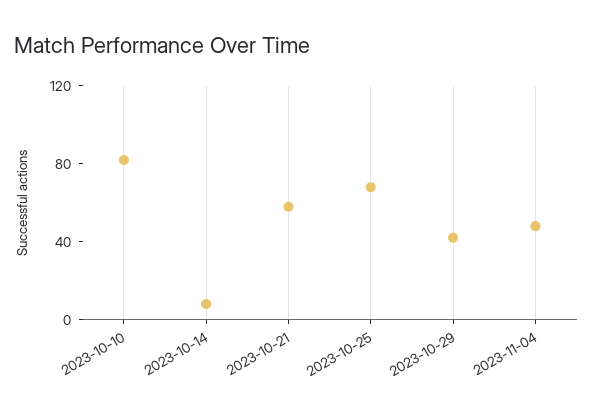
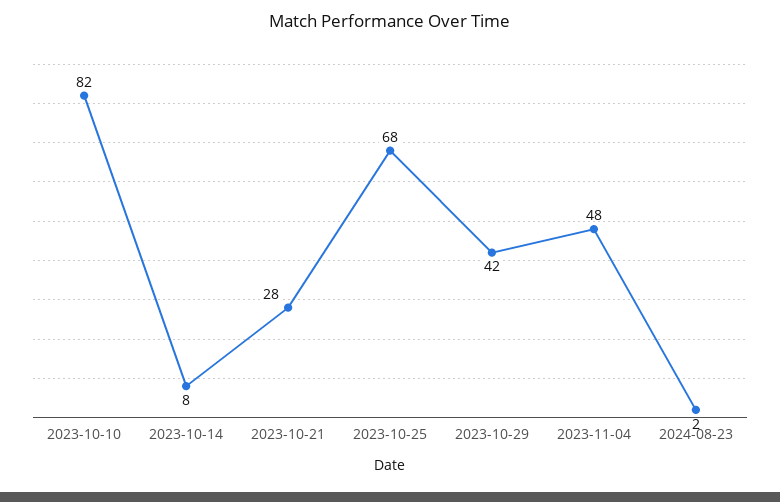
2023-10-21: 60 -> 28
2024-08-23: none -> 2

